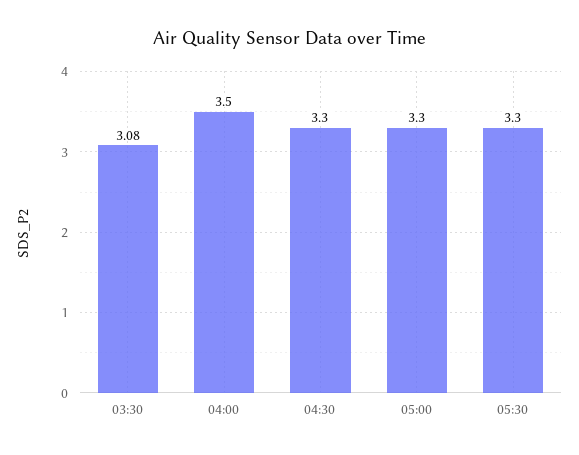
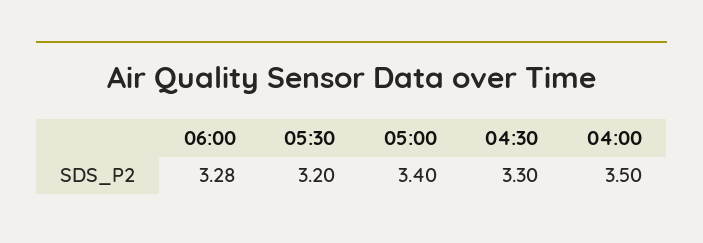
03:30: 3.08 -> none
05:00: 3.3 -> 3.4
05:30: 3.3 -> 3.2
06:00: none -> 3.28

